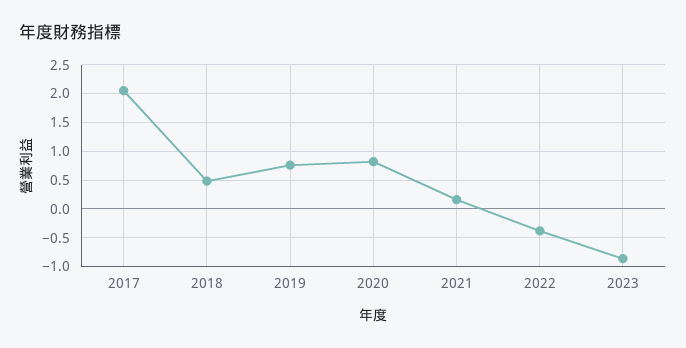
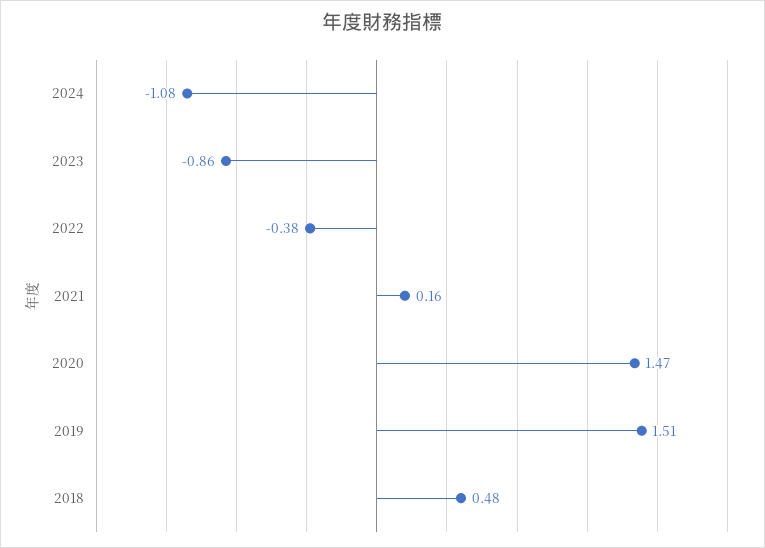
2017: 2 -> none
2019: 0.75 -> 1.51
2020: 0.75 -> 1.47
2024: none -> -1.08

